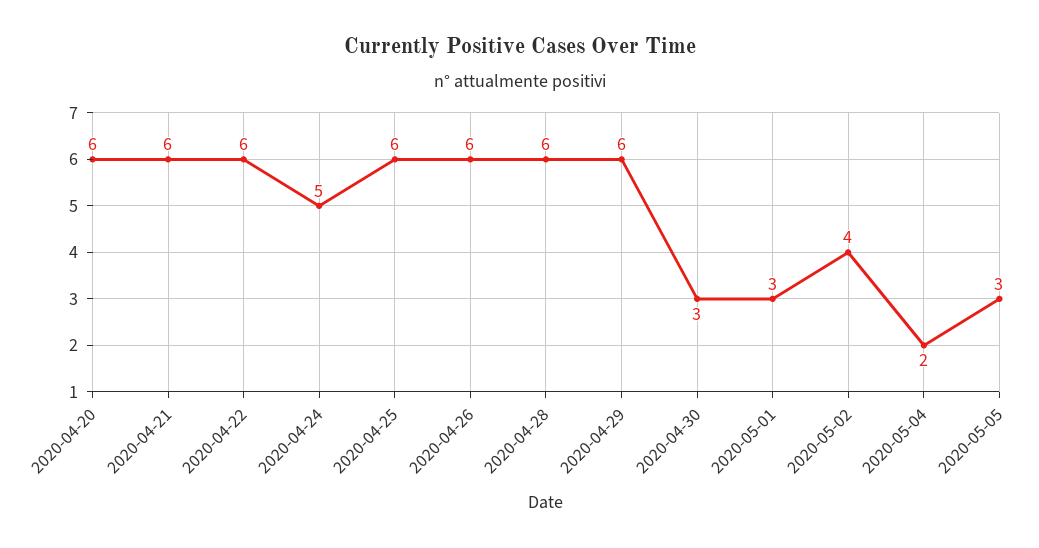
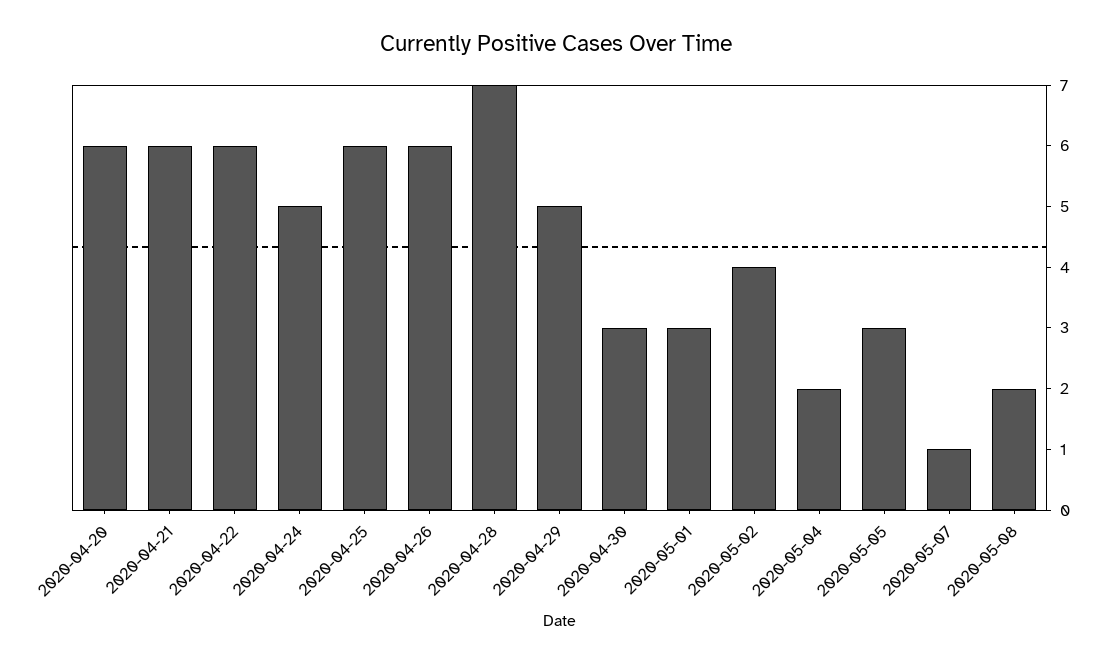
2020-04-28: 6 -> 7
2020-04-29: 6 -> 5
2020-05-07: none -> 1
2020-05-08: none -> 2

